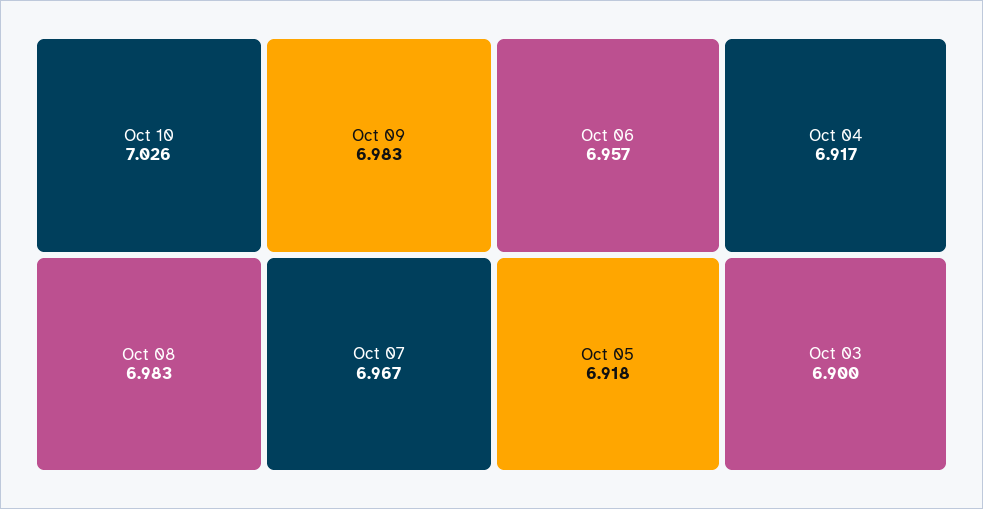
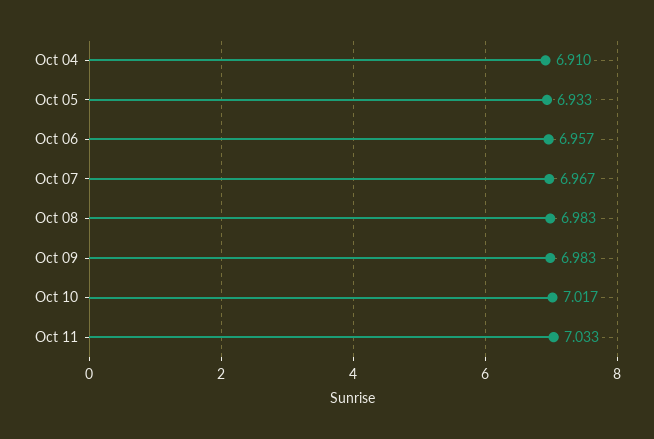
Oct 10: 7.026 -> 7.017
Oct 05: 6.918 -> 6.933
Oct 04: 6.917 -> 6.91
Oct 03: 6.9 -> none
Oct 11: none -> 7.033

